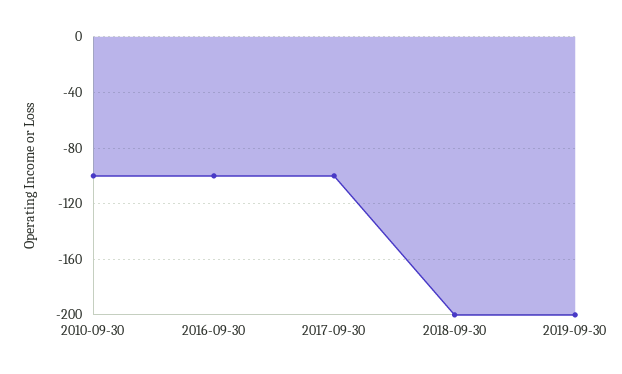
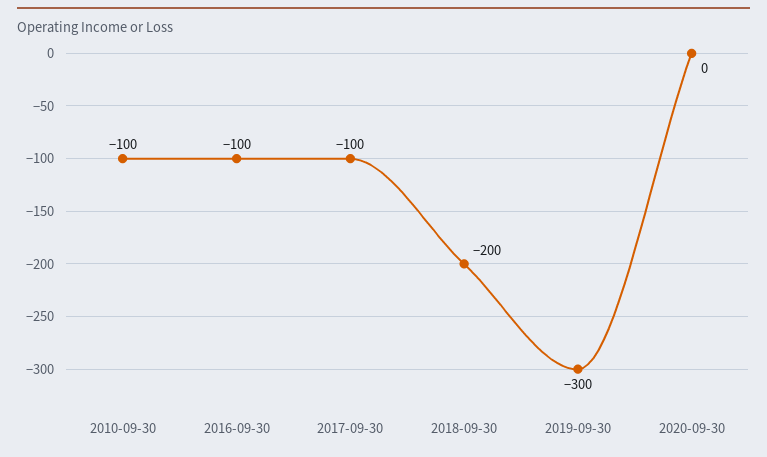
2019-09-30: -200 -> -300
2020-09-30: none -> 0

